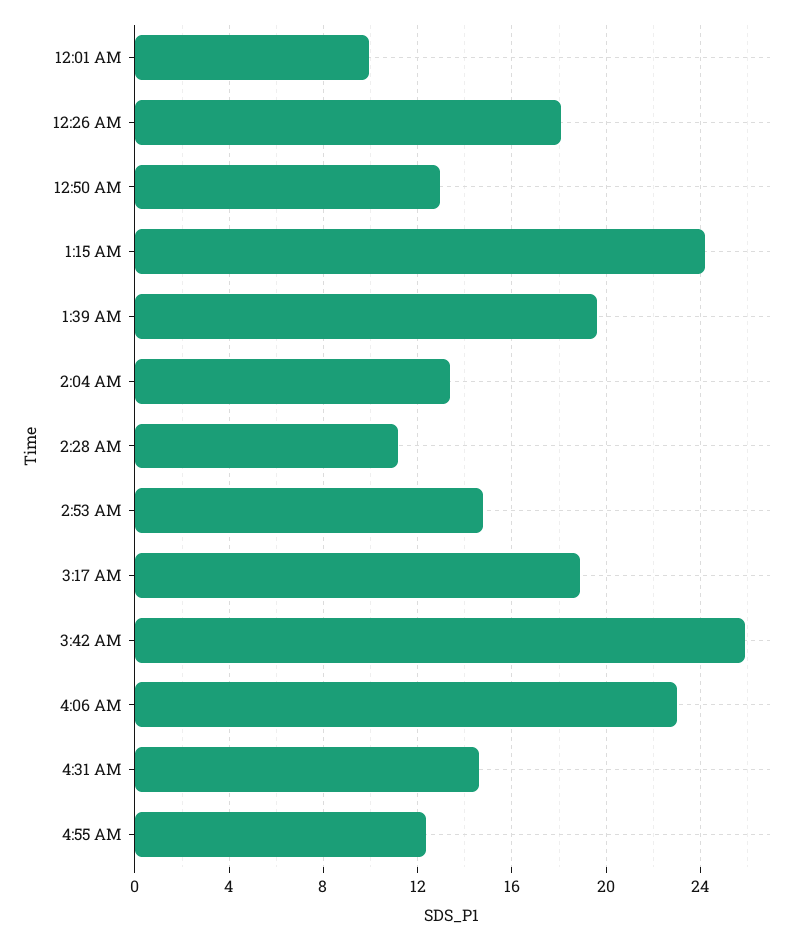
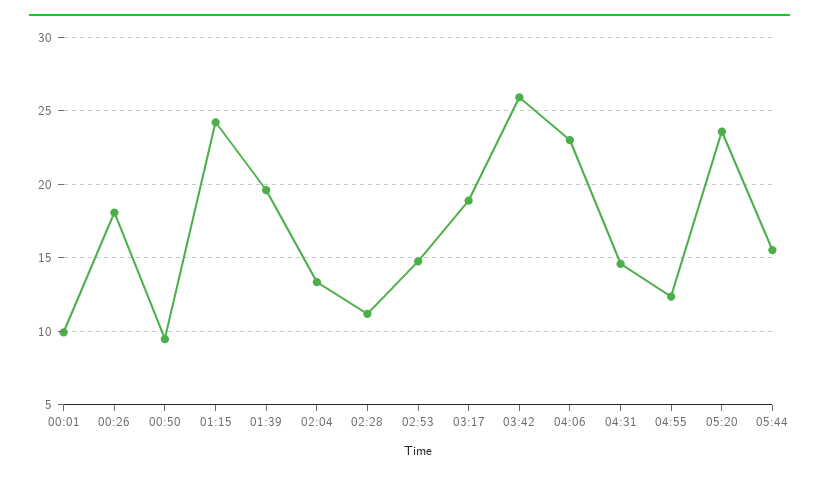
12:50 AM: 13 -> 9.5
05:20: none -> 23.5
05:44: none -> 15.5

